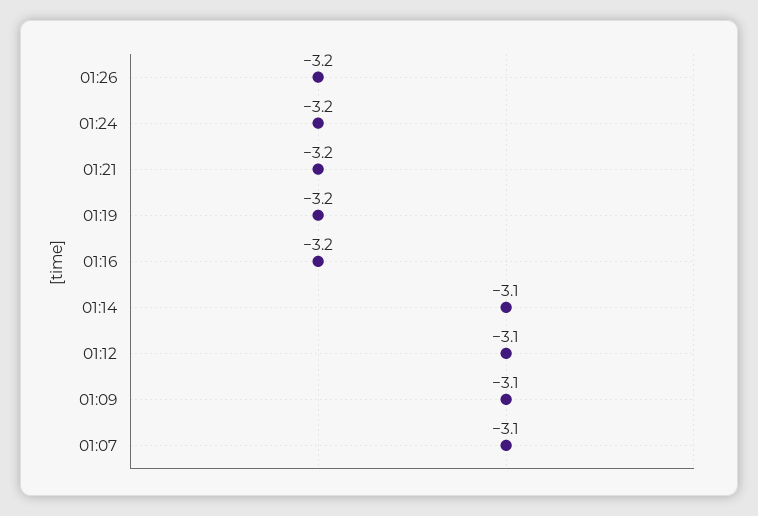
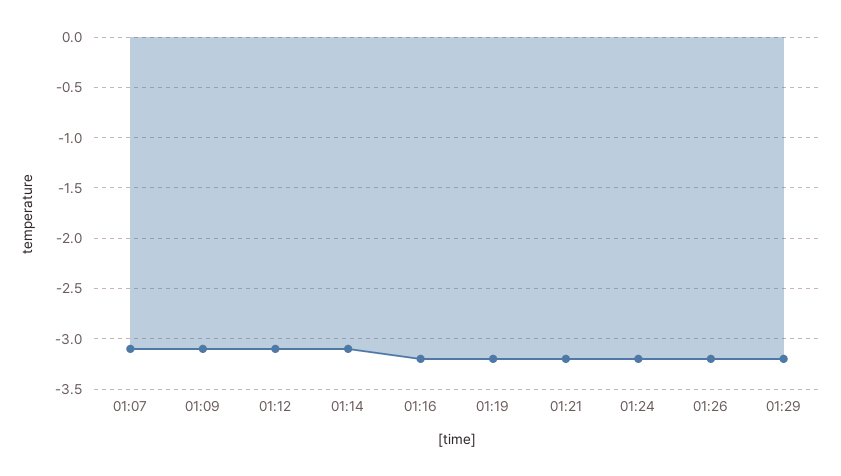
01:29: none -> -3.2

